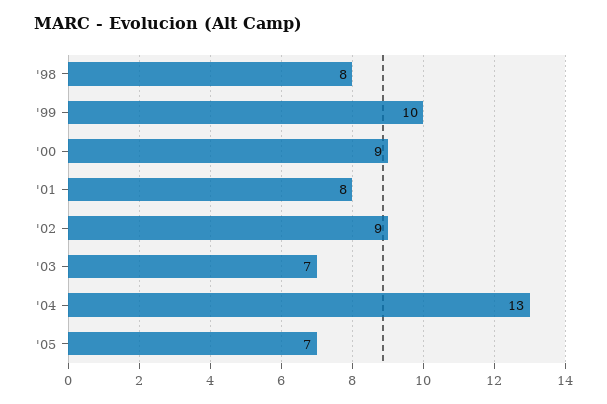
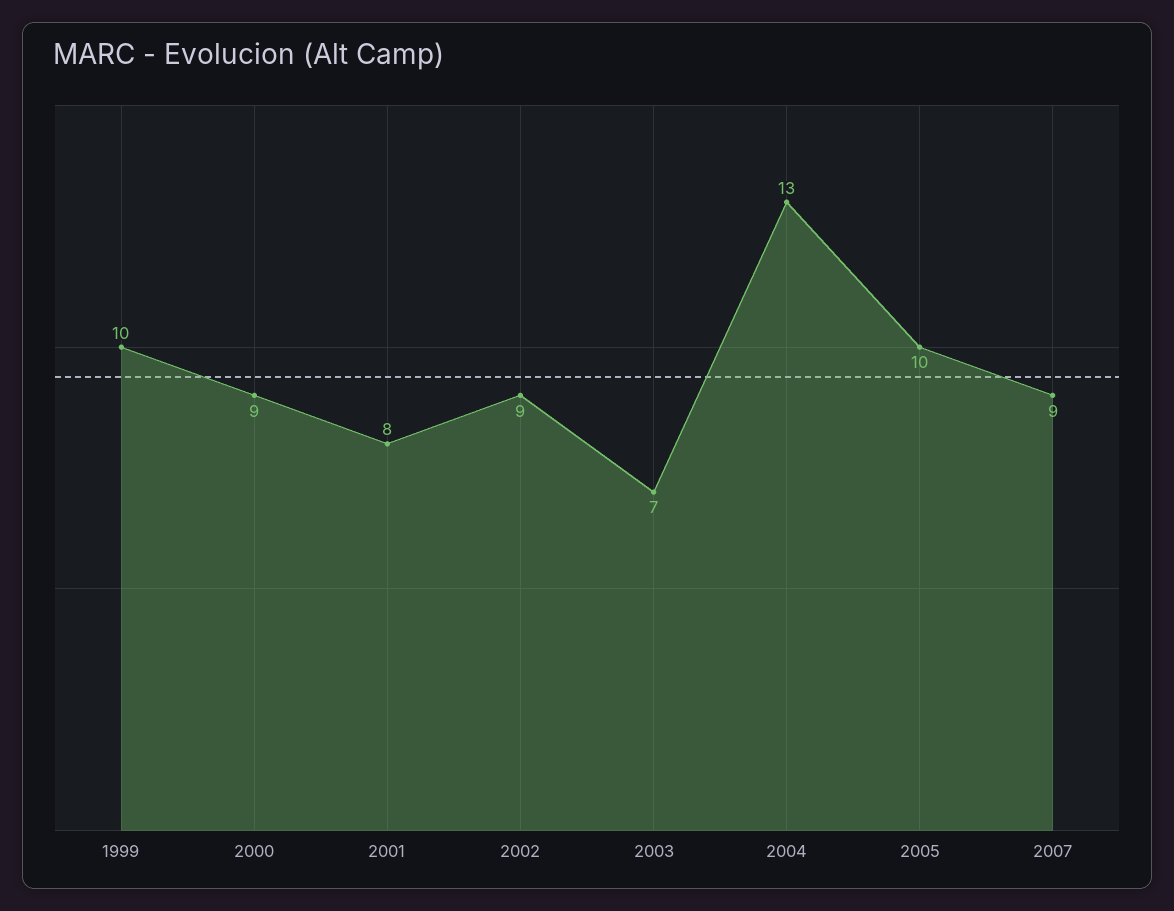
'98: 8 -> none
'05: 7 -> 10
2007: none -> 9

